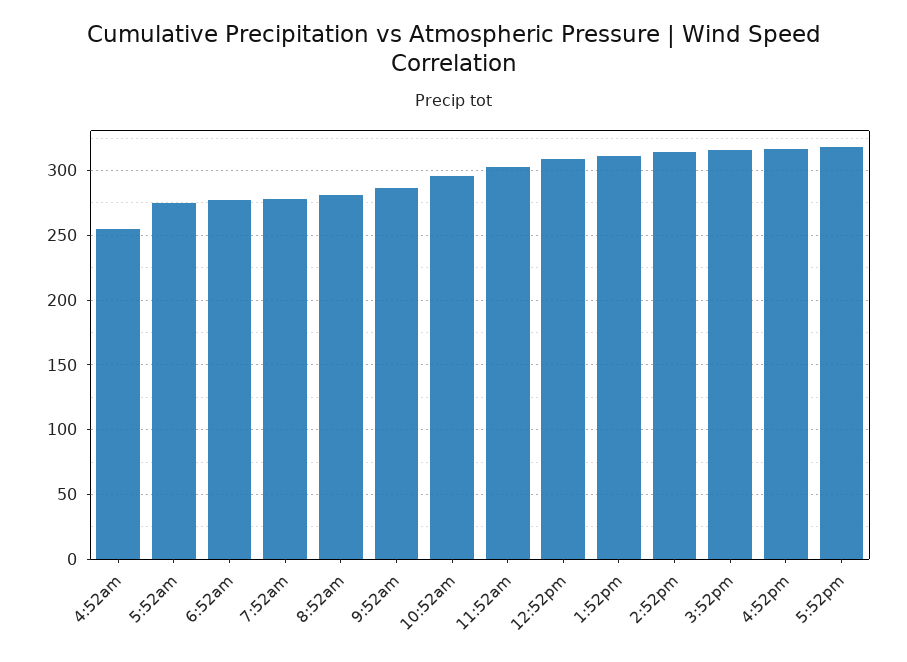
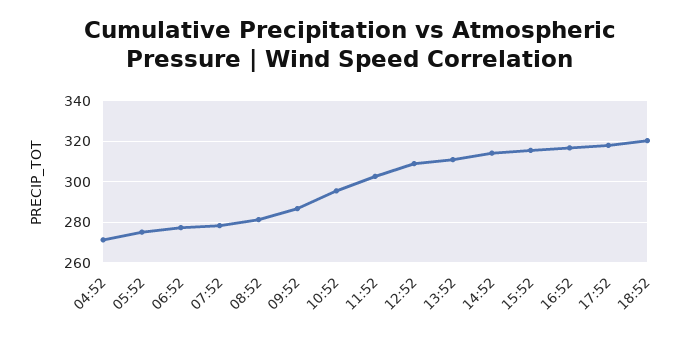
4:52am: 255 -> 270
18:52: none -> 320

